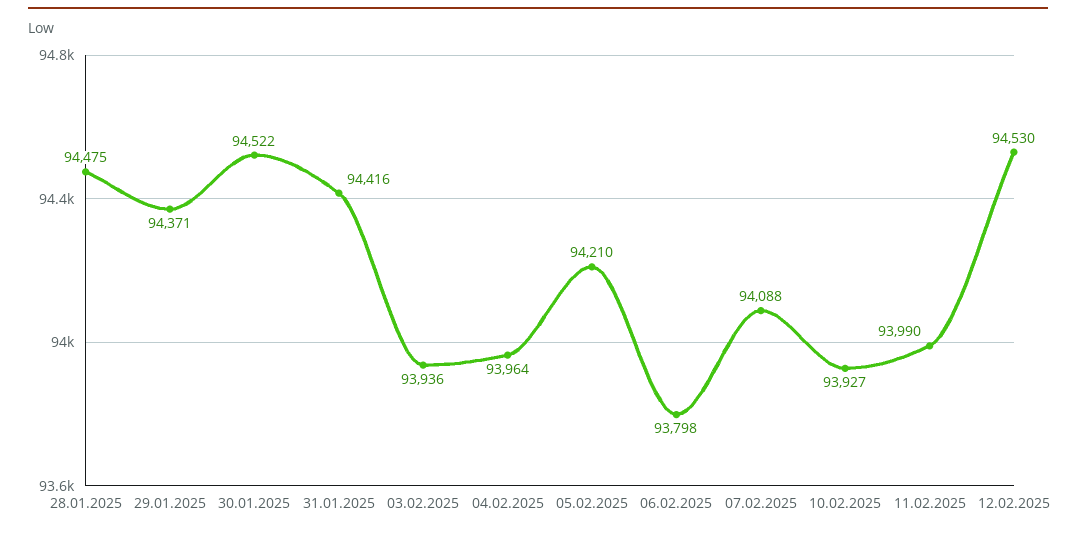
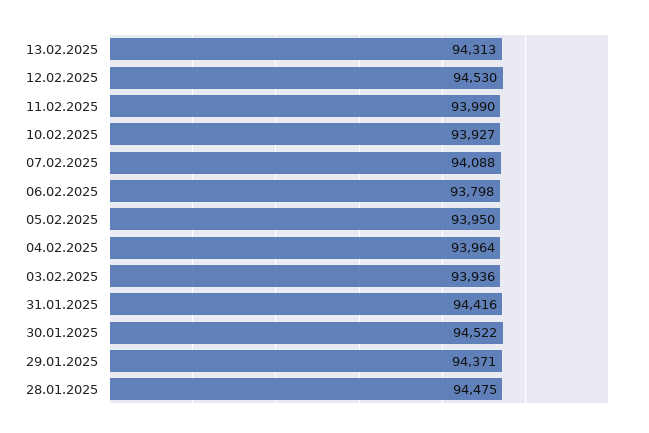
05.02.2025: 94210 -> 93950
13.02.2025: none -> 94313

